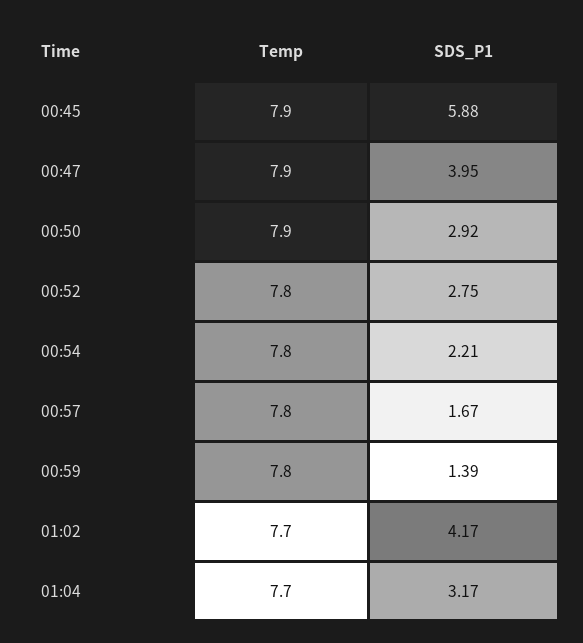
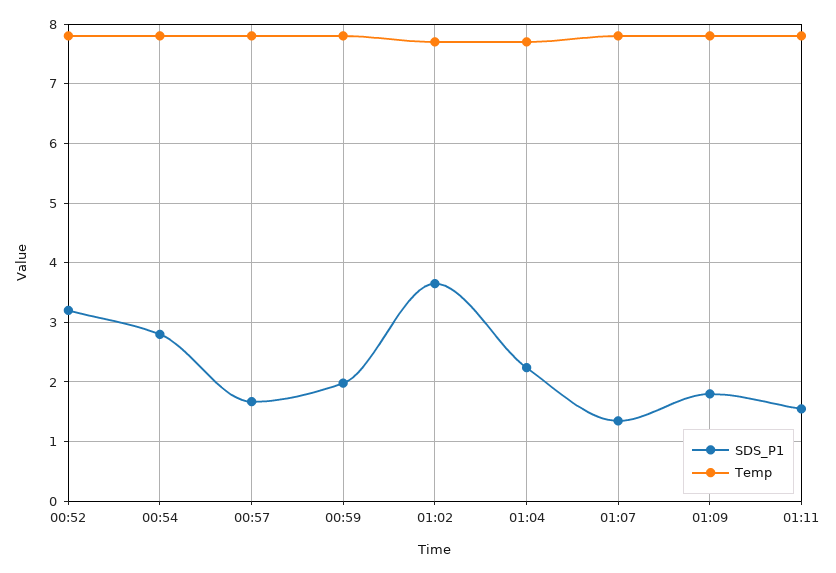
Temp, 00:45: 7.9 -> none
SDS_P1, 00:45: 5.88 -> none
Temp, 00:47: 7.9 -> none
SDS_P1, 00:47: 3.95 -> none
Temp, 00:50: 7.9 -> none
SDS_P1, 00:50: 2.92 -> none
SDS_P1, 00:52: 2.75 -> 3.2
SDS_P1, 00:54: 2.21 -> 2.8
SDS_P1, 00:59: 1.39 -> 2
SDS_P1, 01:02: 4.17 -> 3.6
SDS_P1, 01:04: 3.17 -> 2.2
SDS_P1, 01:07: none -> 1.4
Temp, 01:07: none -> 7.8
SDS_P1, 01:09: none -> 1.8
Temp, 01:09: none -> 7.8
SDS_P1, 01:11: none -> 1.6
Temp, 01:11: none -> 7.8

